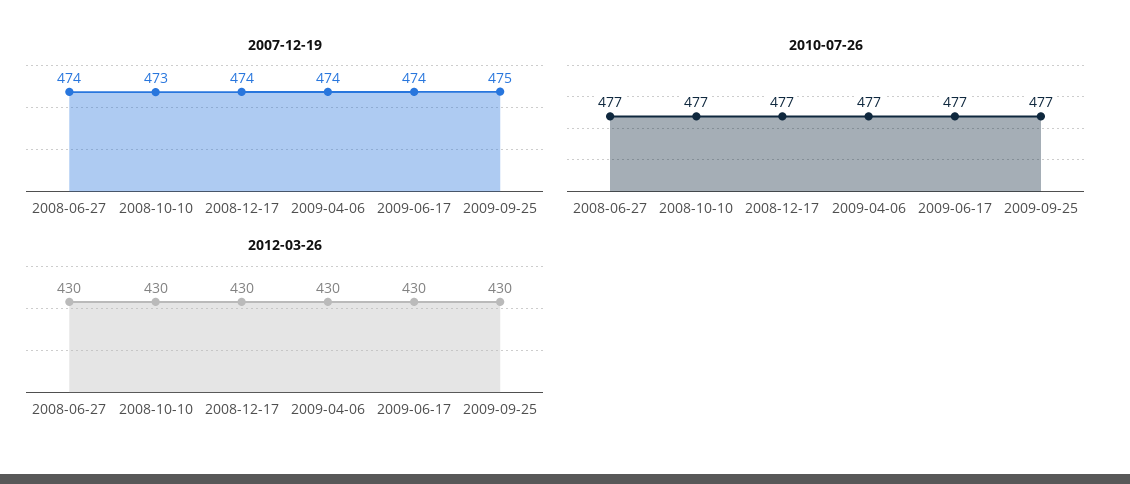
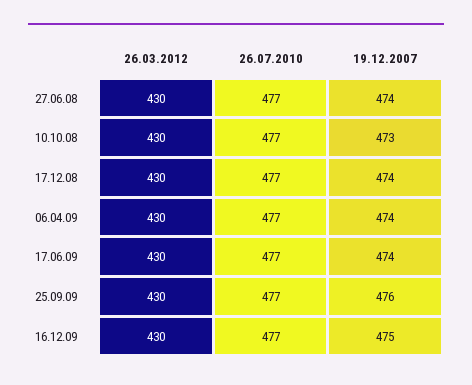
2007-12-19, 2009-09-25: 475 -> 476
2012-03-26, 16.12.09: none -> 430
2010-07-26, 16.12.09: none -> 477
2007-12-19, 16.12.09: none -> 475

